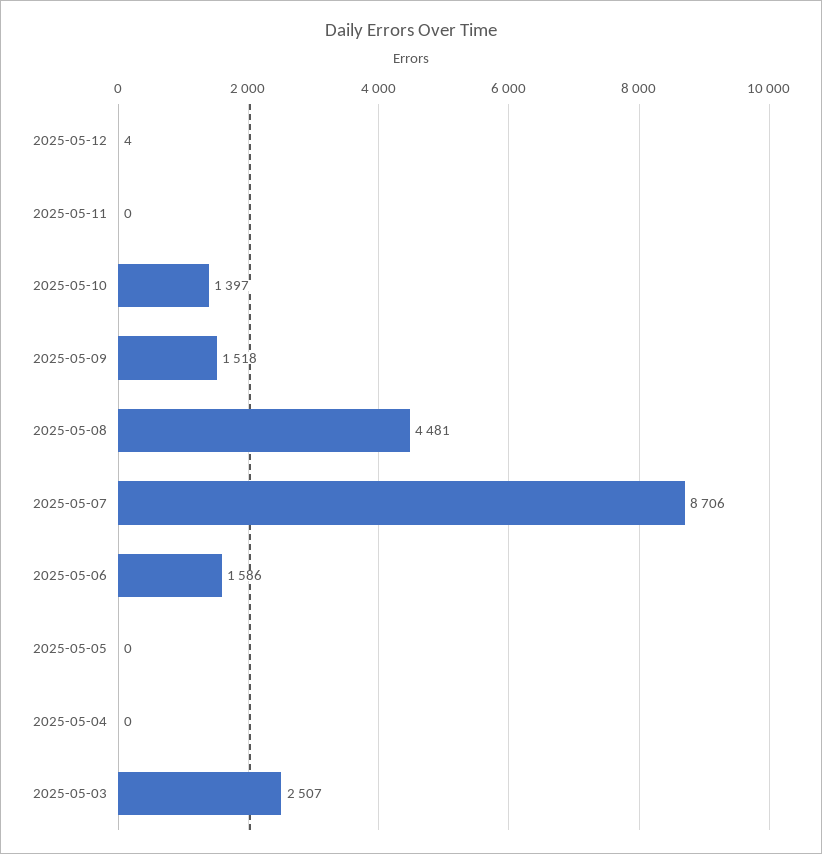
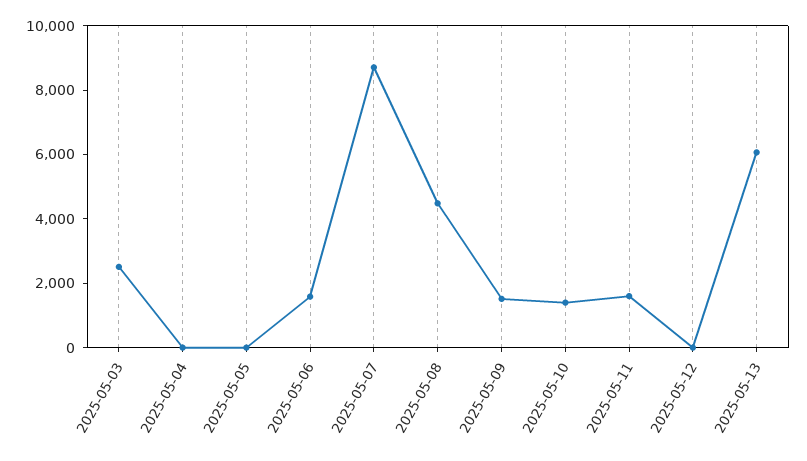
2025-05-11: 0 -> 1500
2025-05-13: none -> 6000

